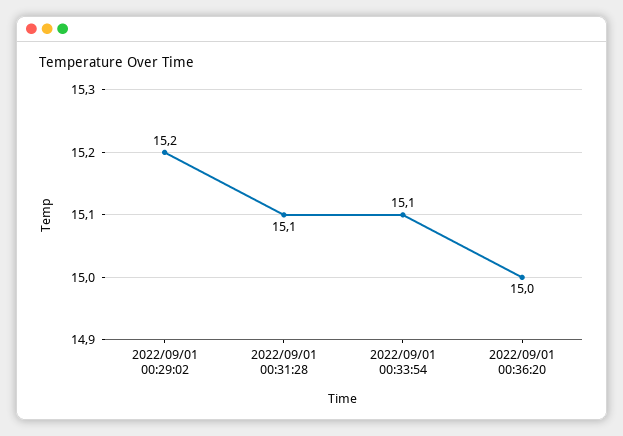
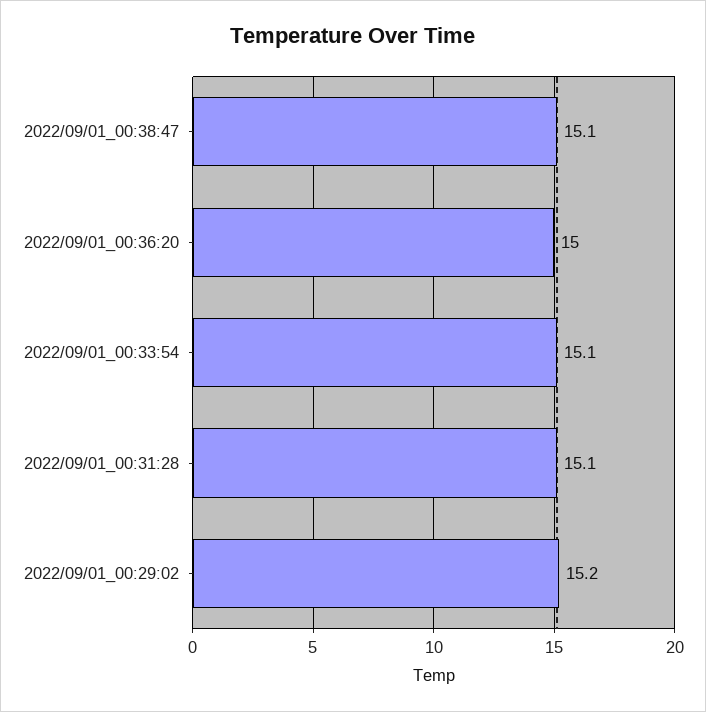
2022/09/01_00:38:47: none -> 15.1

